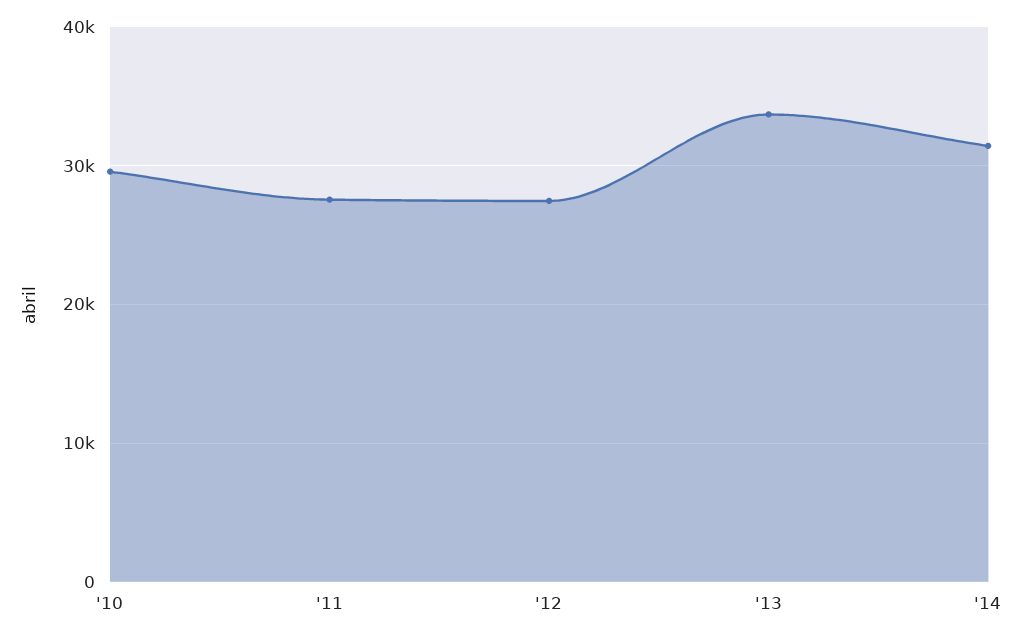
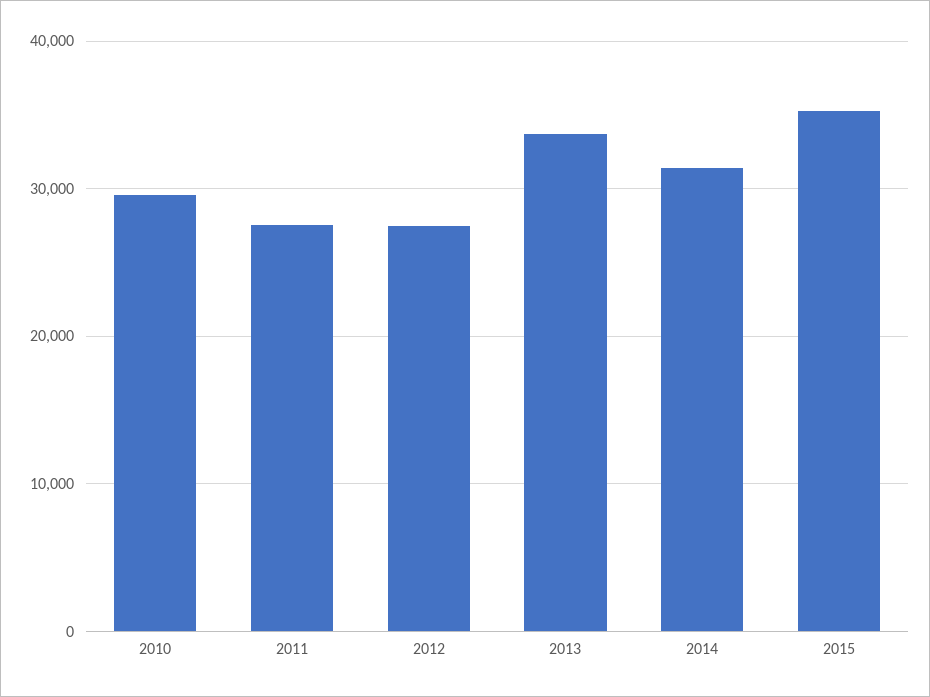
2015: none -> 35000

